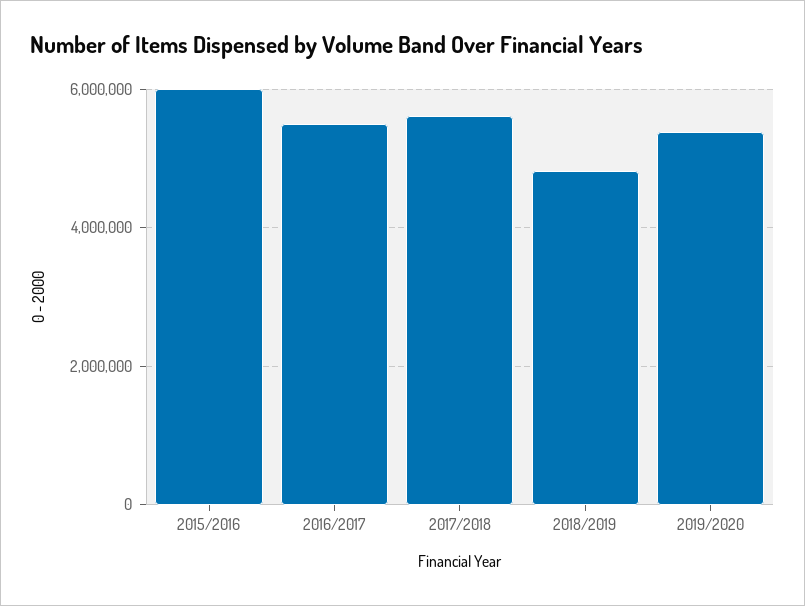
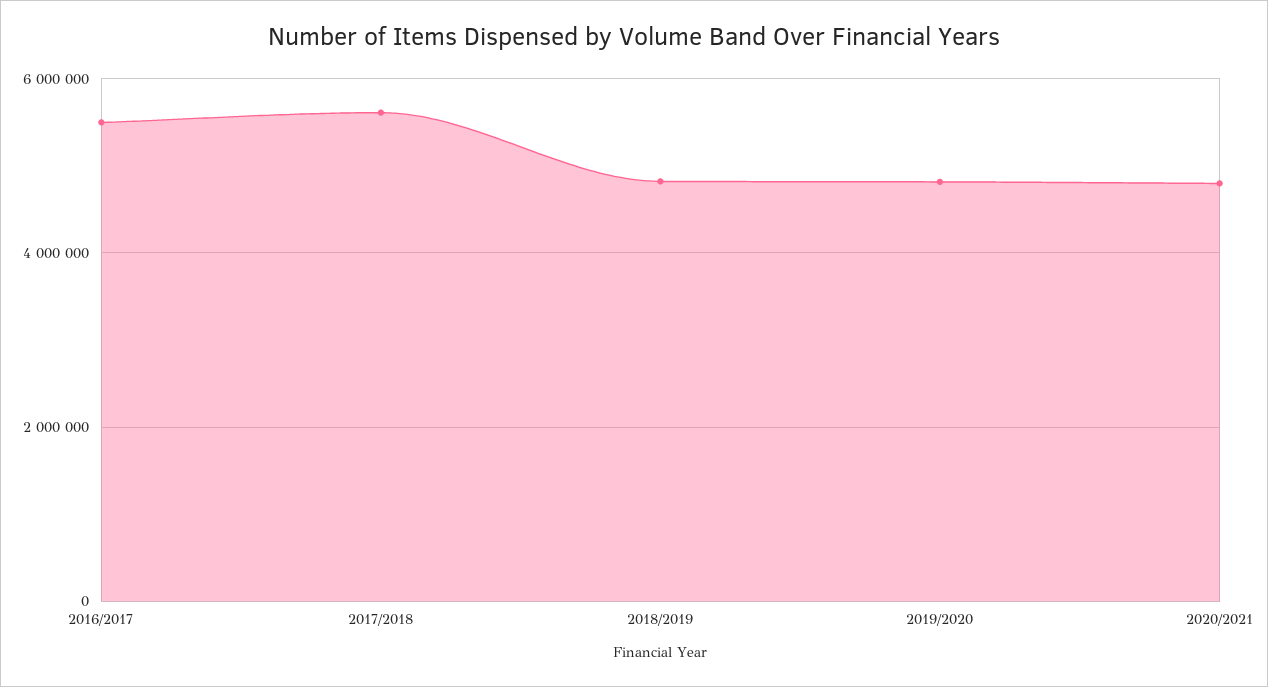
2015/2016: 6000000 -> none
2019/2020: 5400000 -> 4800000
2020/2021: none -> 4800000

